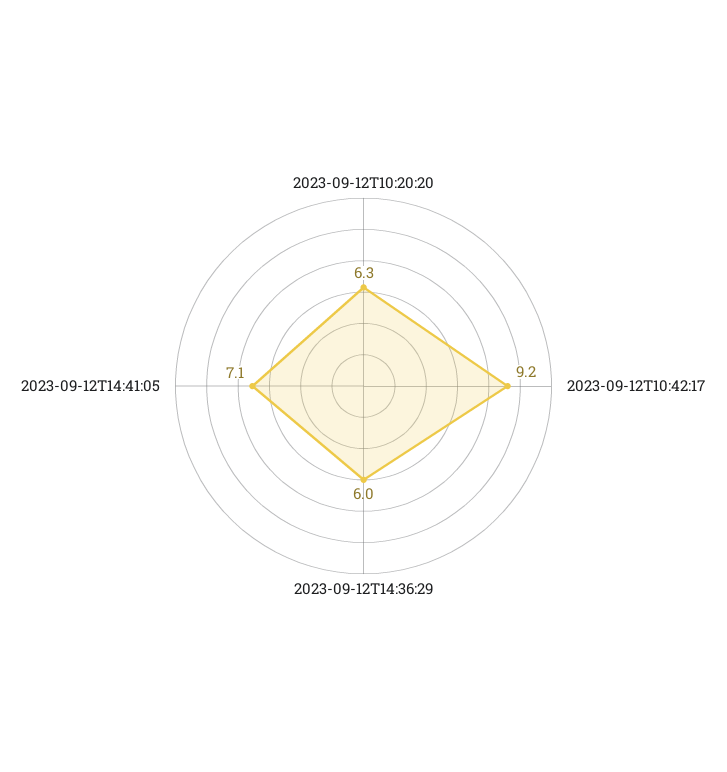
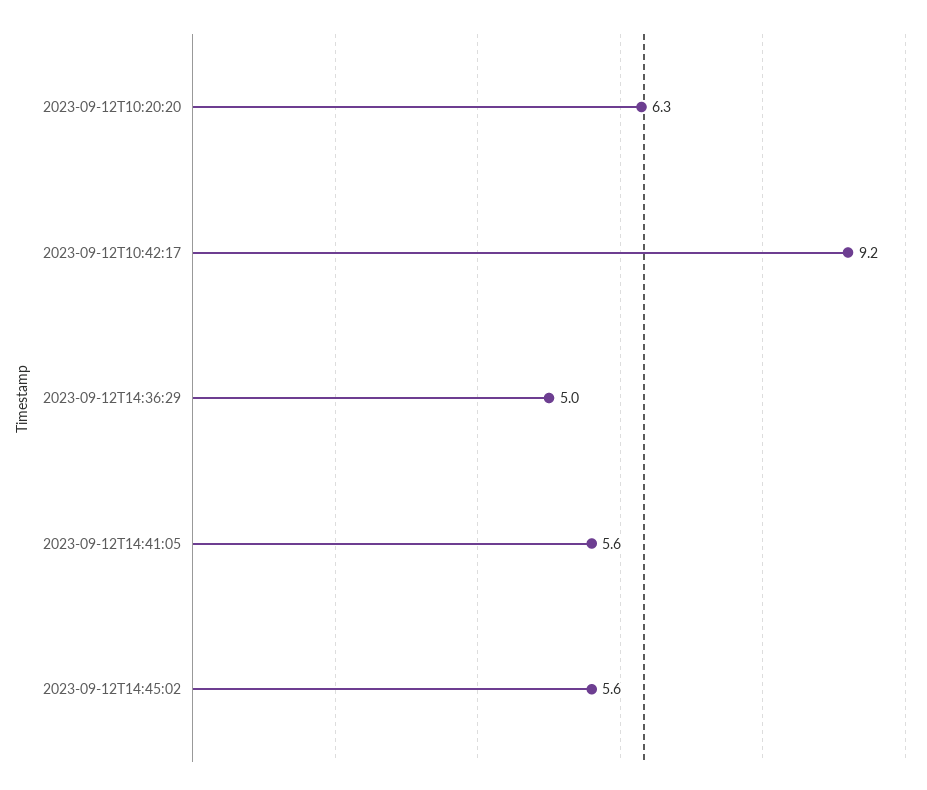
2023-09-12T14:36:29: 6 -> 5
2023-09-12T14:41:05: 7.1 -> 5.6
2023-09-12T14:45:02: none -> 5.6

